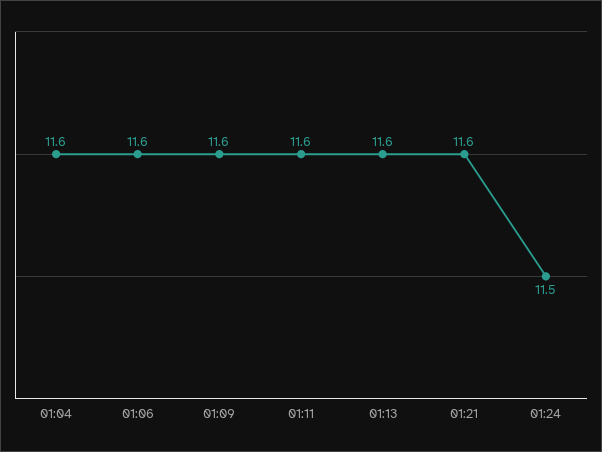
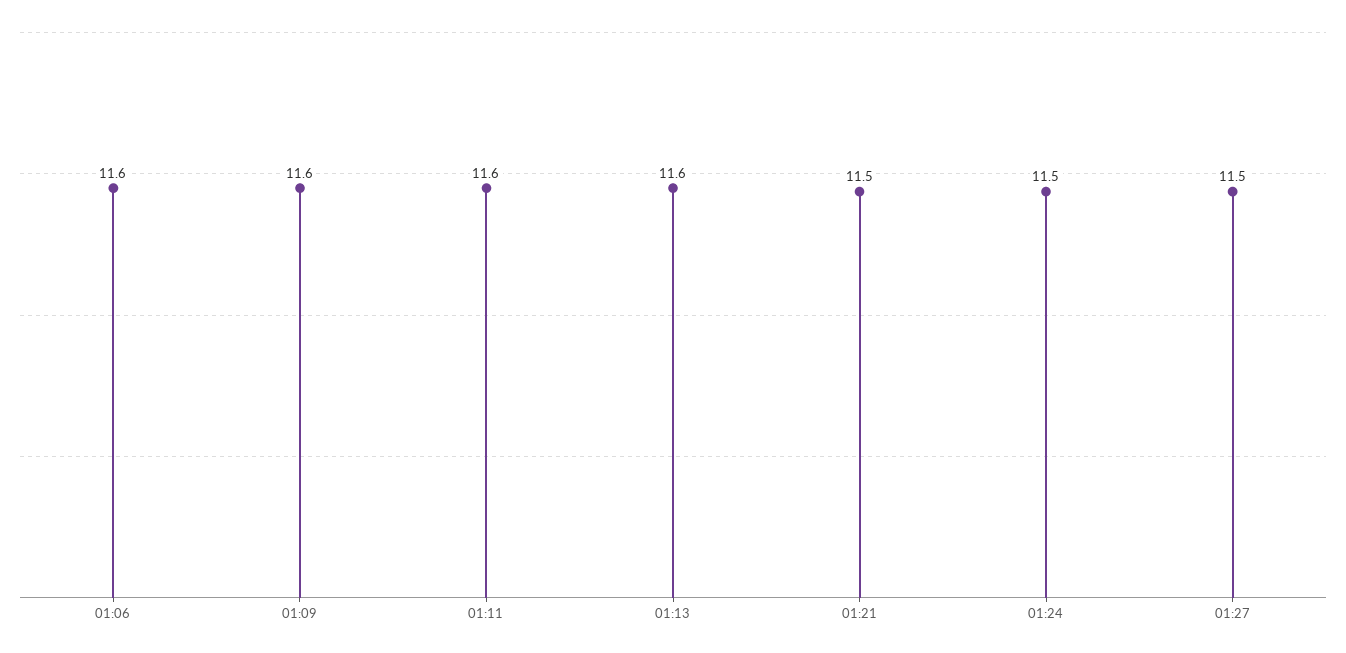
01:04: 11.6 -> none
01:21: 11.6 -> 11.5
01:27: none -> 11.5

